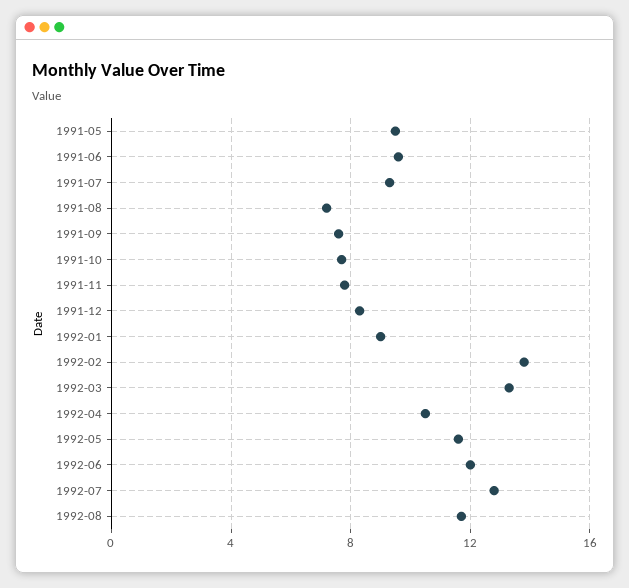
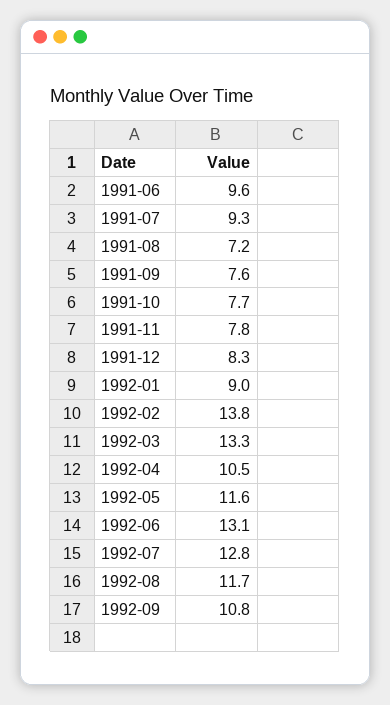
1991-05: 9.5 -> none
1992-06: 12 -> 13.1
1992-09: none -> 10.8

